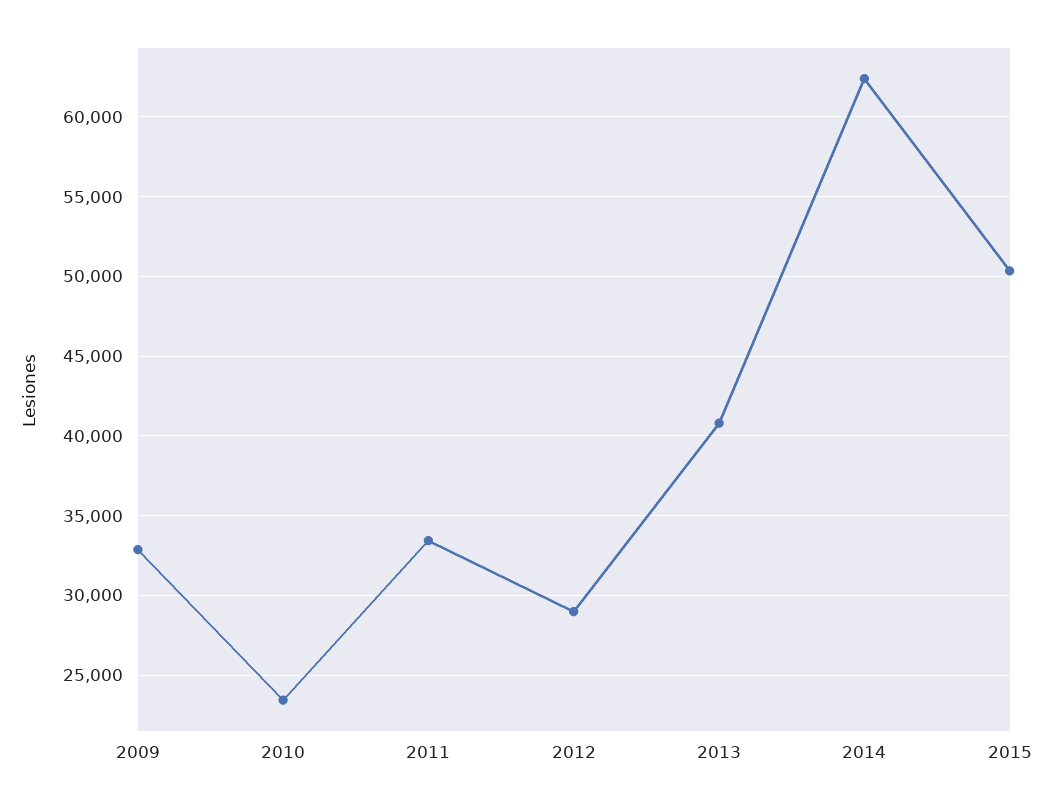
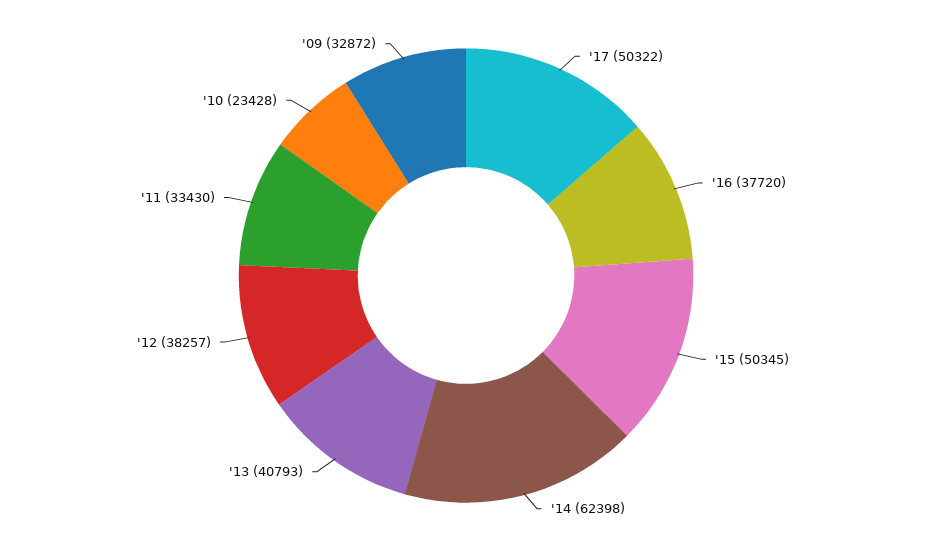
2012: 29000 -> 38257
'17: none -> 50322
'16: none -> 37720

